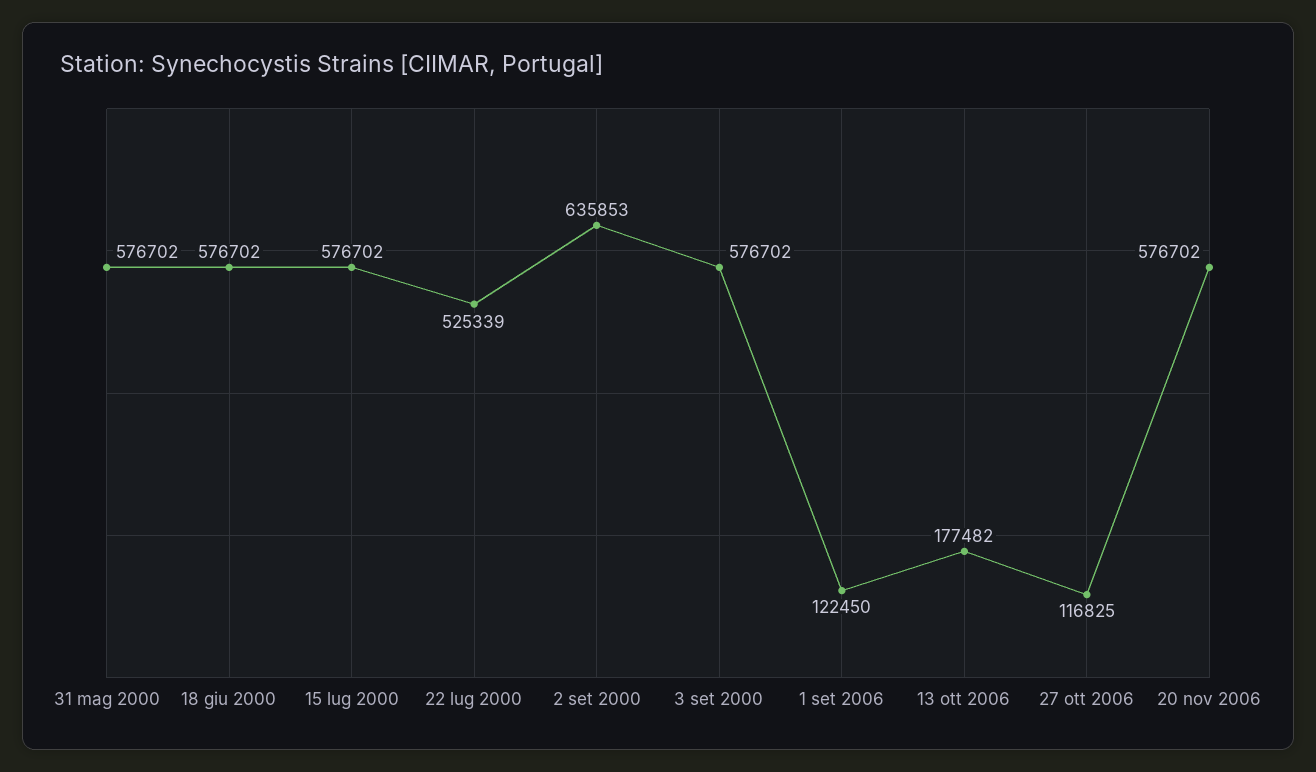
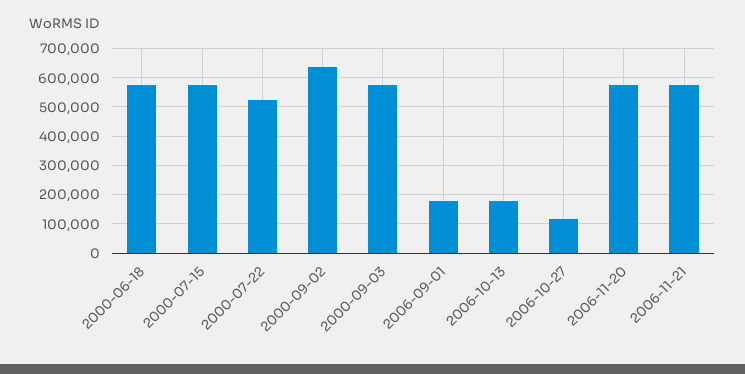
31 mag 2000: 576702 -> none
1 set 2006: 122450 -> 175000
2006-11-21: none -> 575000

